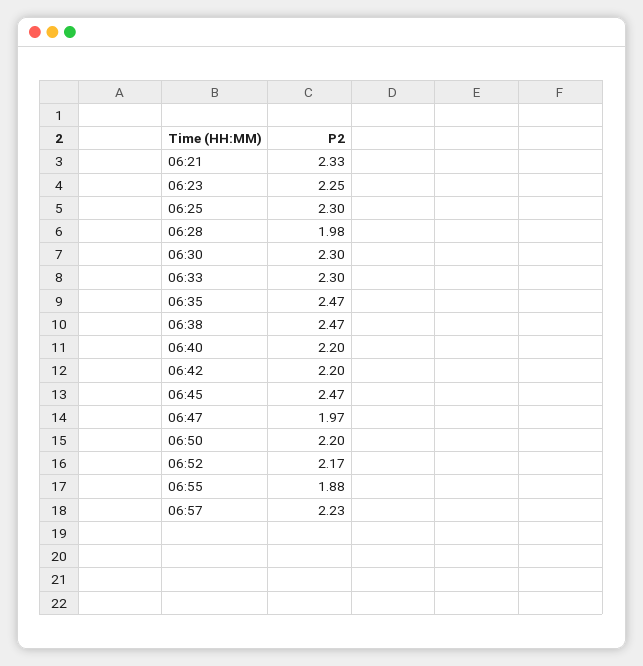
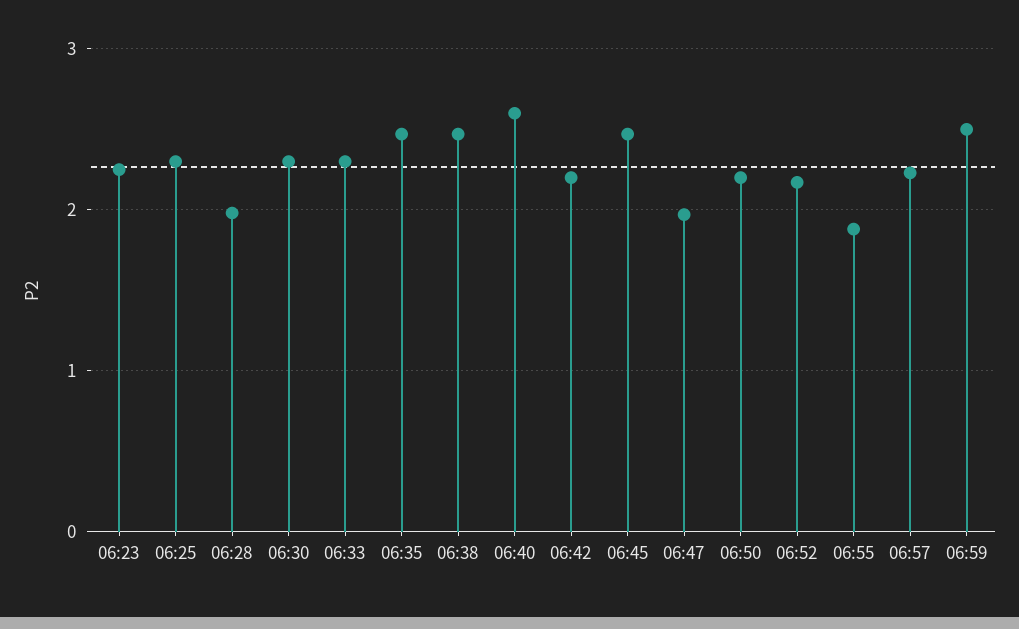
06:21: 2.33 -> none
06:40: 2.2 -> 2.6
06:59: none -> 2.5

